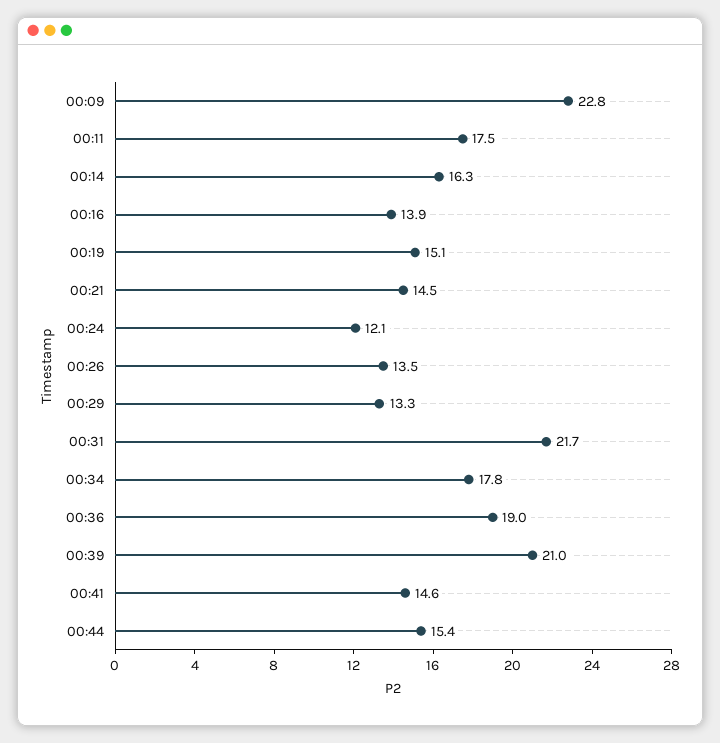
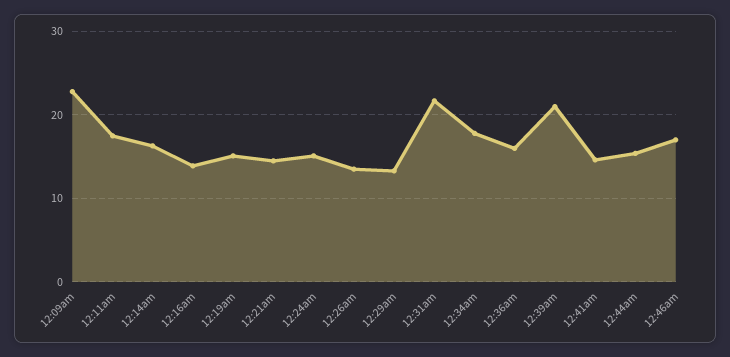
00:24: 12.1 -> 15
00:36: 19 -> 16
12:46am: none -> 17

